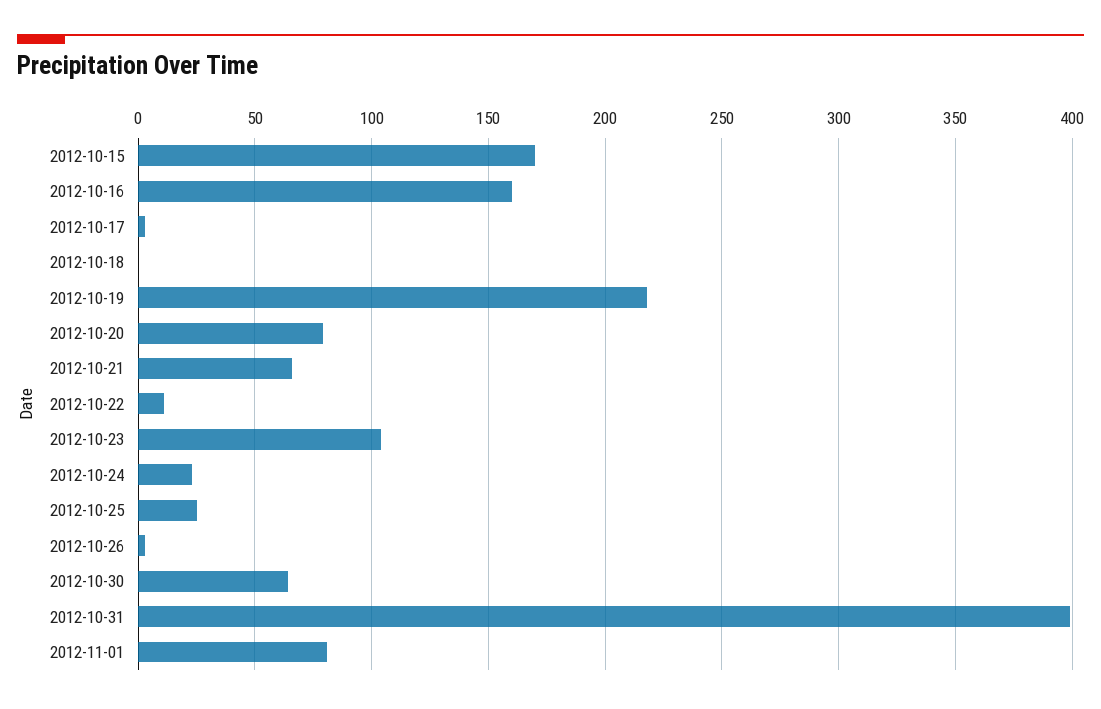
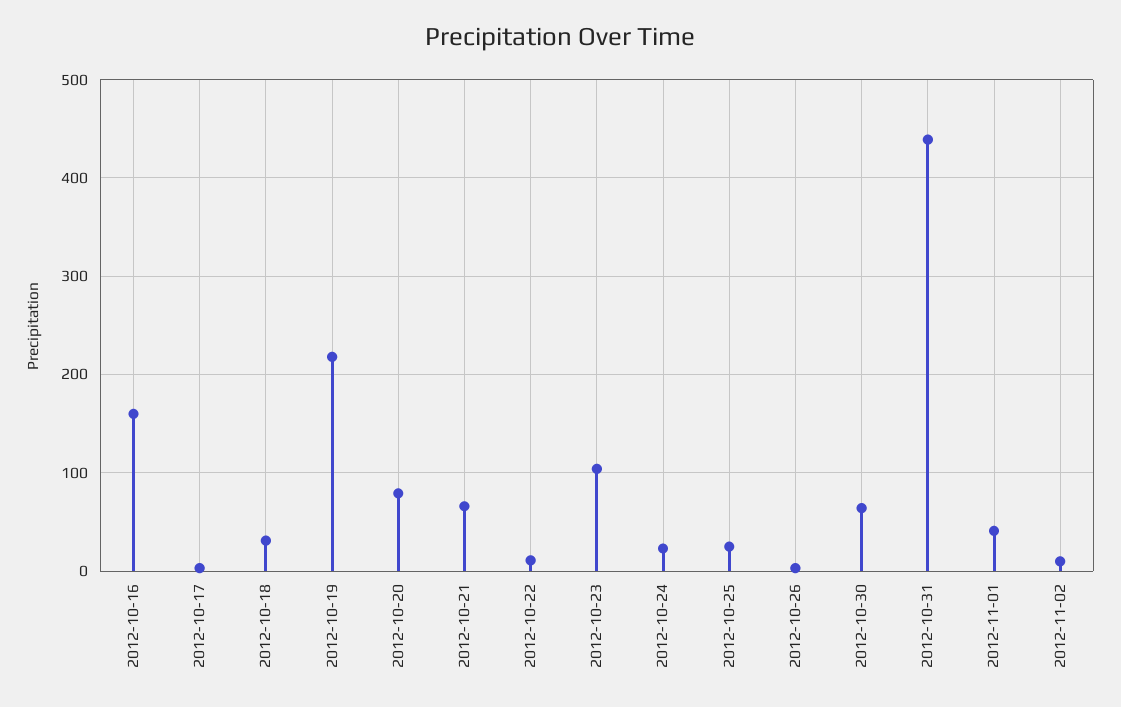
2012-10-15: 170 -> none
2012-10-18: 0 -> 30
2012-10-31: 400 -> 440
2012-11-01: 80 -> 40
2012-11-02: none -> 10

